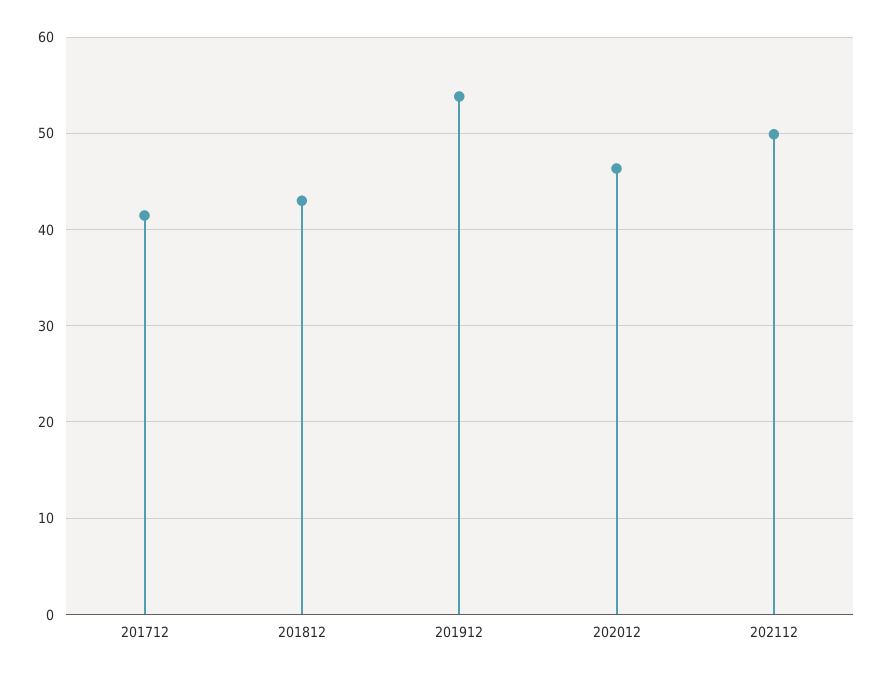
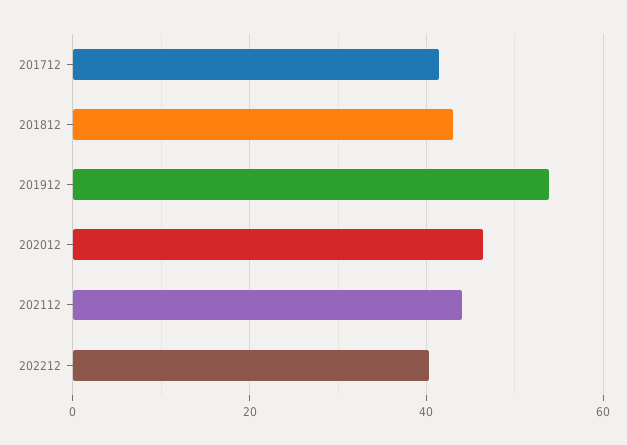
202112: 50 -> 44
202212: none -> 40

